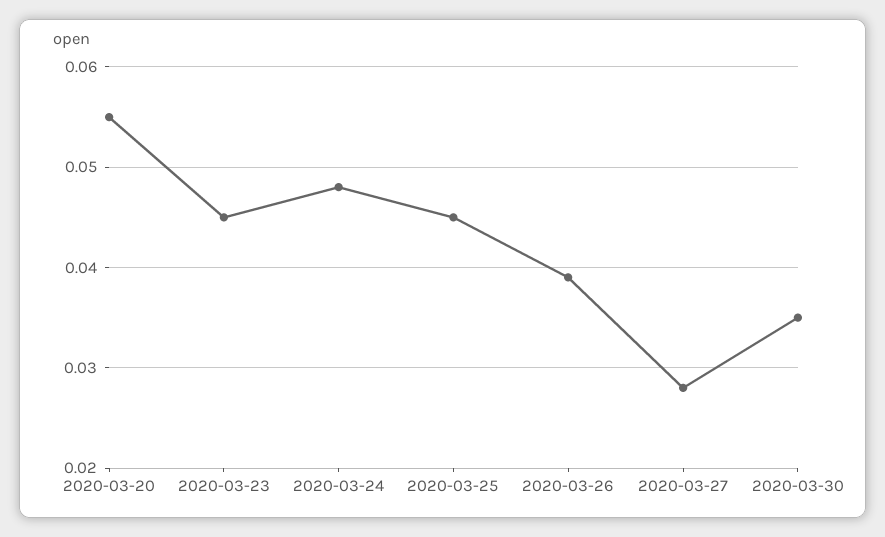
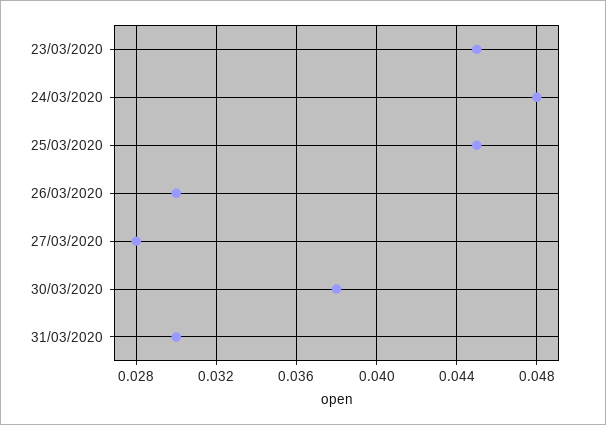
2020-03-20: 0.055 -> none
2020-03-26: 0.039 -> 0.03
2020-03-30: 0.035 -> 0.038
31/03/2020: none -> 0.03

